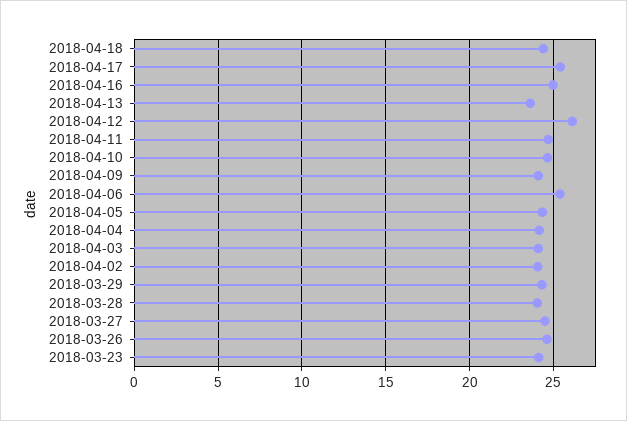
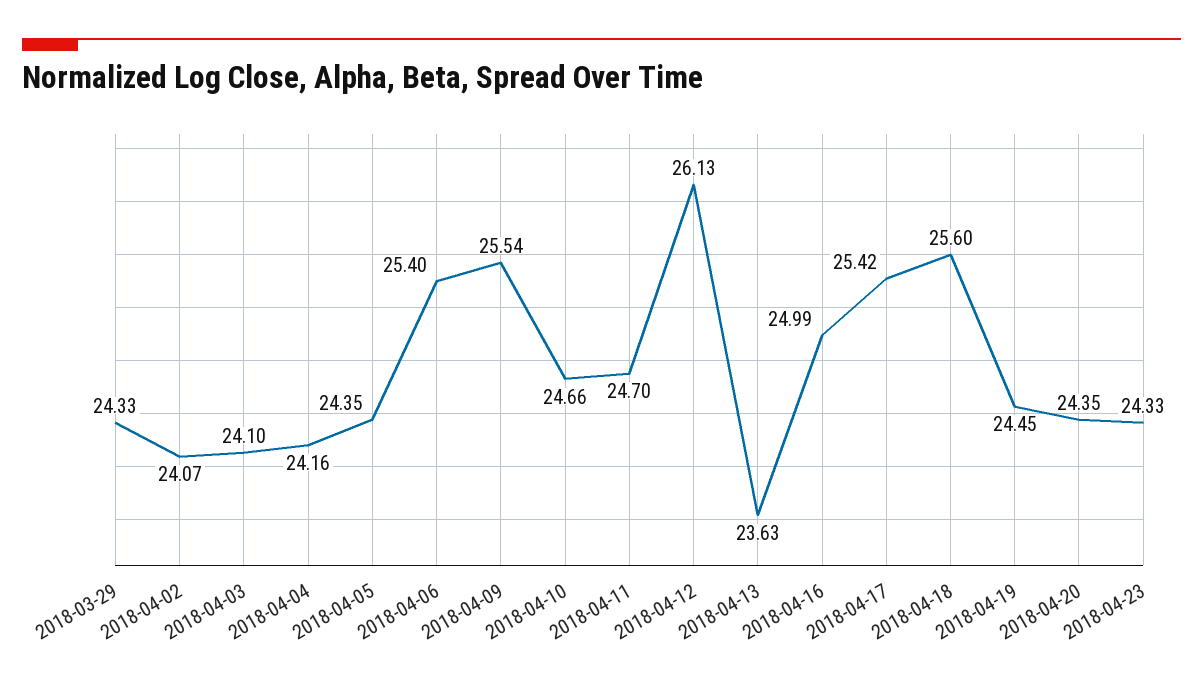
2018-04-18: 24.5 -> 25.6
2018-04-09: 24 -> 25.54
2018-03-28: 24 -> none
2018-03-27: 24.5 -> none
2018-03-26: 24.5 -> none
2018-03-23: 24 -> none
2018-04-19: none -> 24.45
2018-04-20: none -> 24.35
2018-04-23: none -> 24.33

